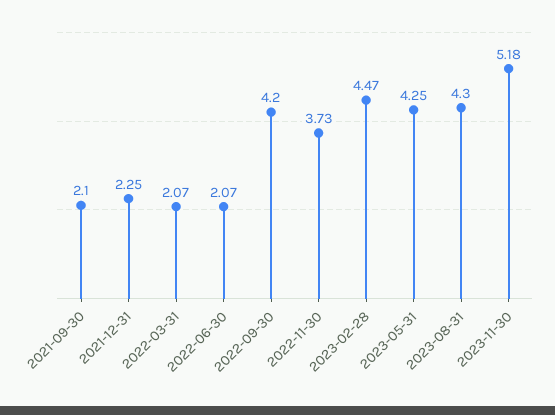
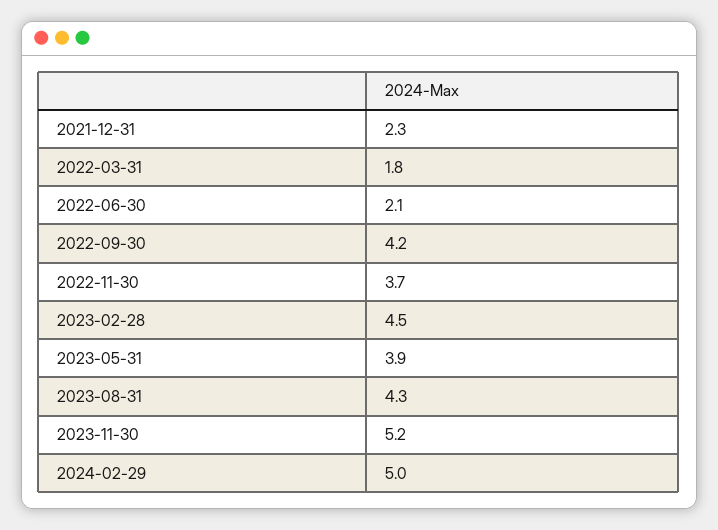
2021-09-30: 2.1 -> none
2022-03-31: 2.07 -> 1.8
2023-05-31: 4.25 -> 3.9
2024-02-29: none -> 5

